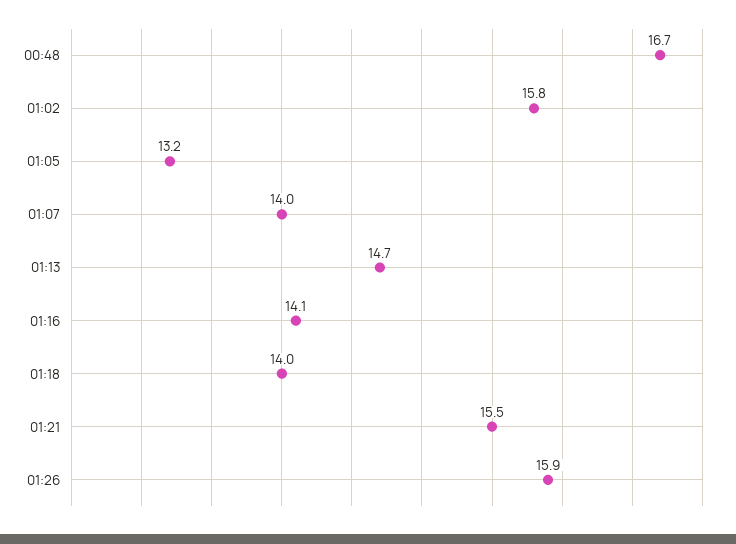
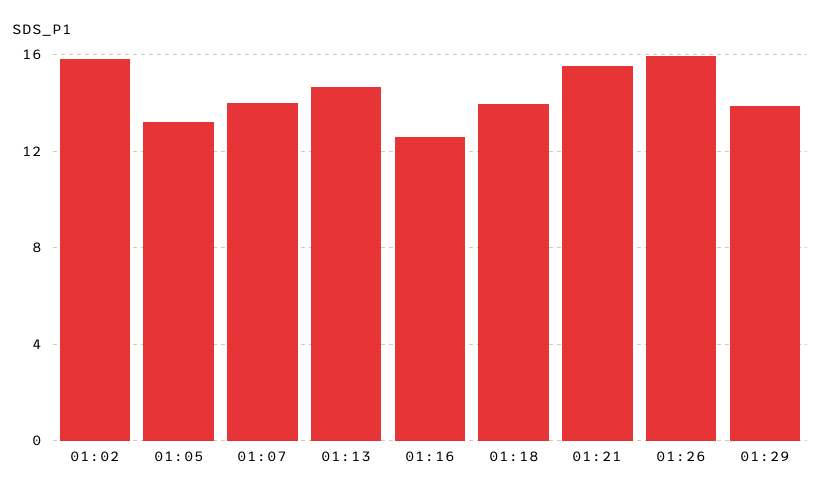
00:48: 16.7 -> none
01:16: 14.1 -> 12.5
01:29: none -> 14

